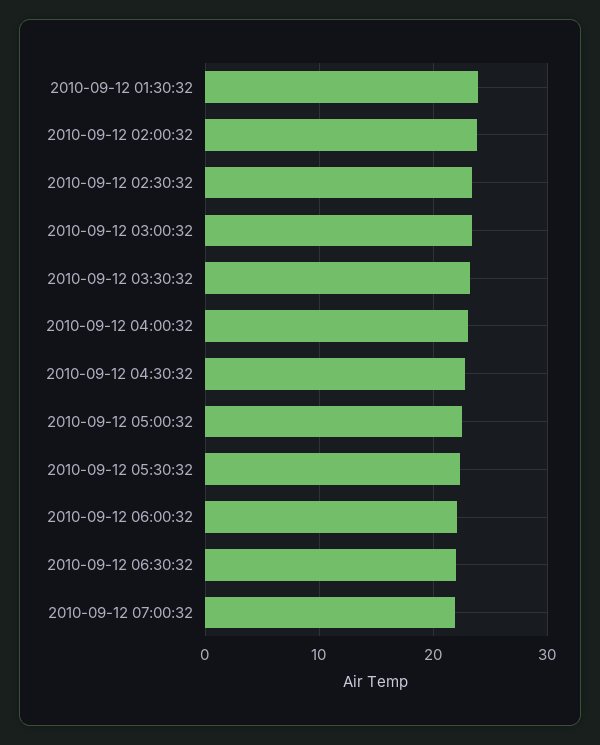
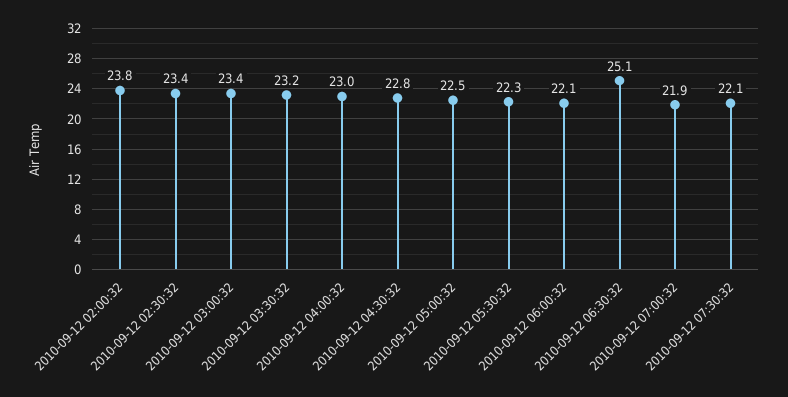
2010-09-12 01:30:32: 24 -> none
2010-09-12 06:30:32: 22 -> 25.1
2010-09-12 07:30:32: none -> 22.1

